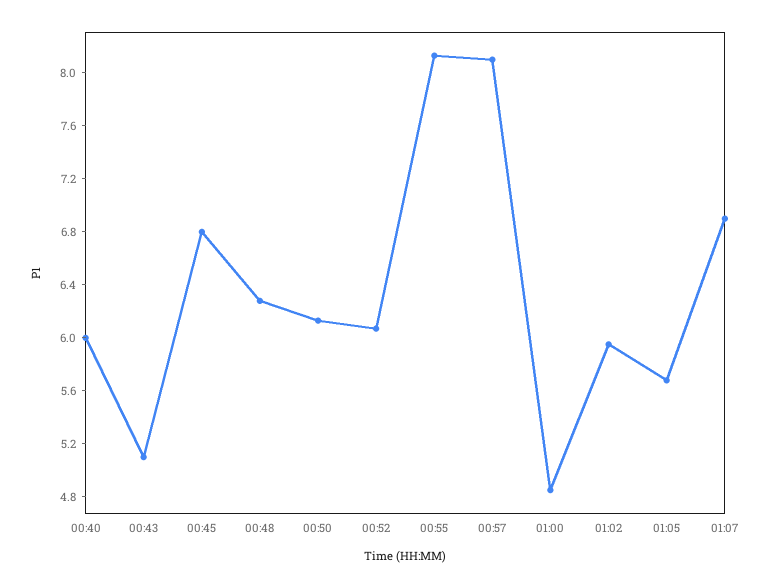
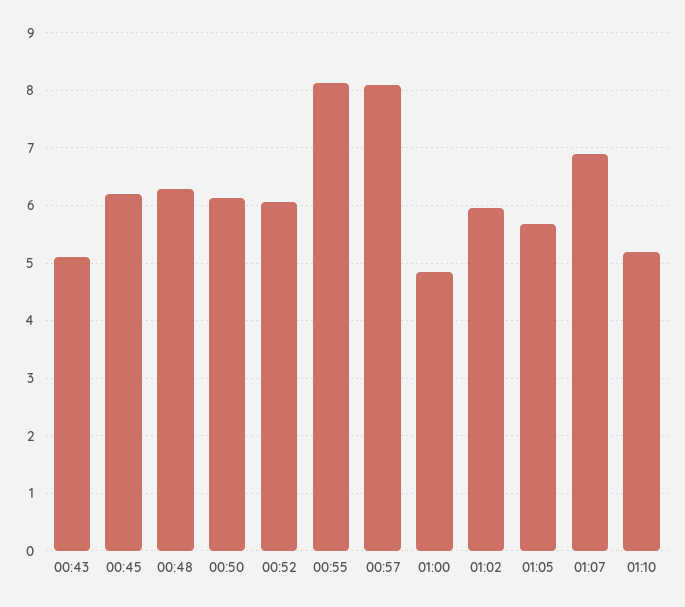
00:40: 6 -> none
00:45: 6.8 -> 6.2
01:10: none -> 5.2

